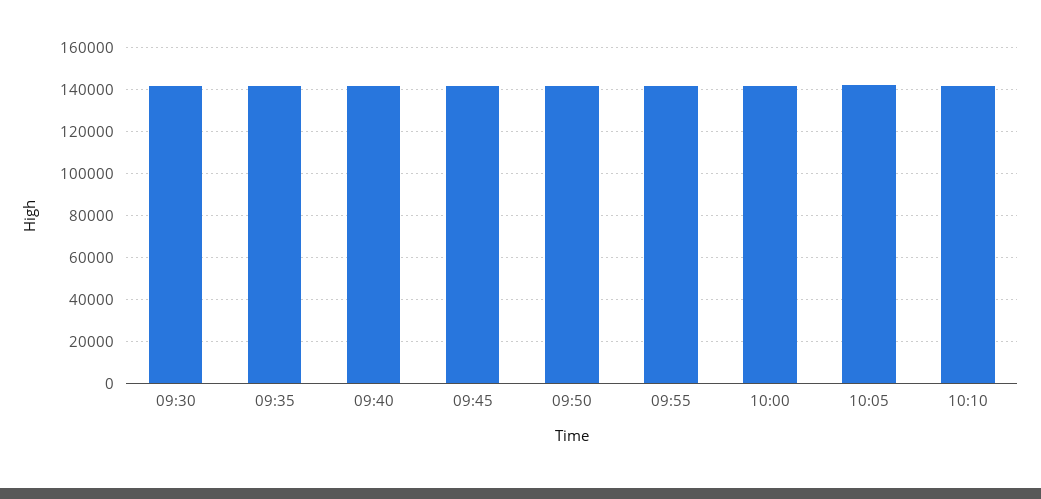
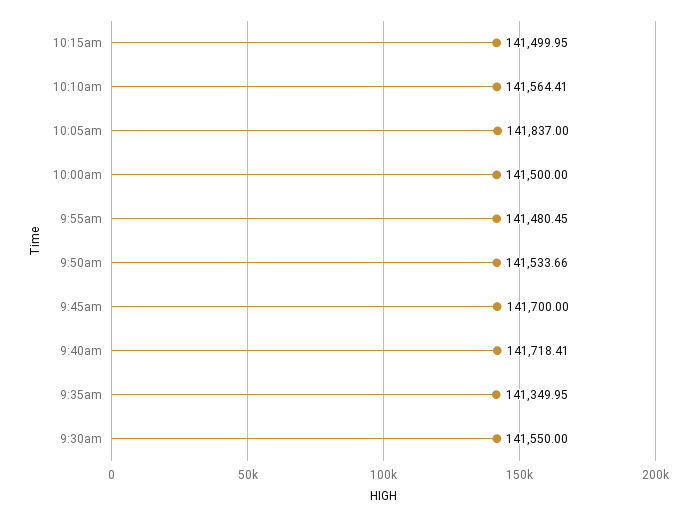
10:15am: none -> 141499.95

